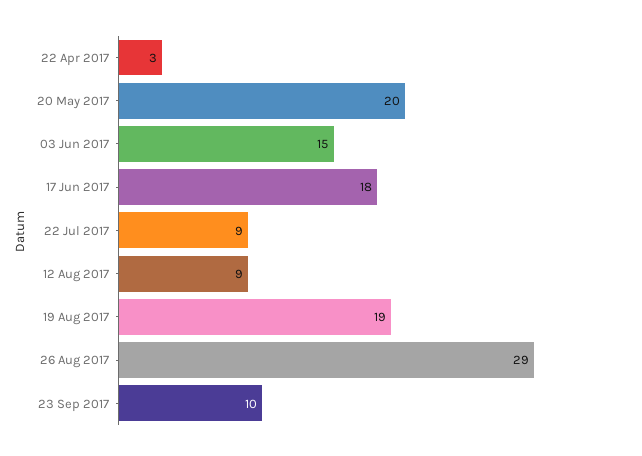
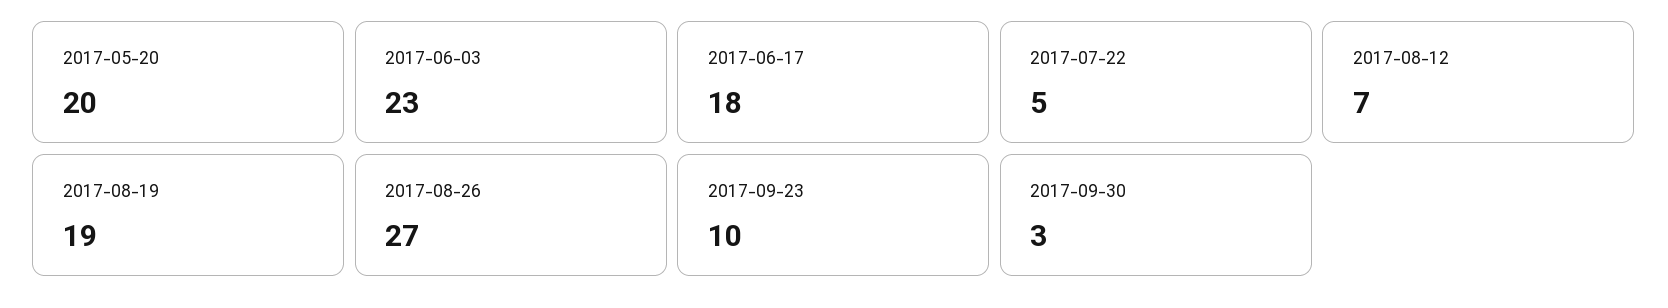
22 Apr 2017: 3 -> none
03 Jun 2017: 15 -> 23
22 Jul 2017: 9 -> 5
12 Aug 2017: 9 -> 7
26 Aug 2017: 29 -> 27
2017-09-30: none -> 3

